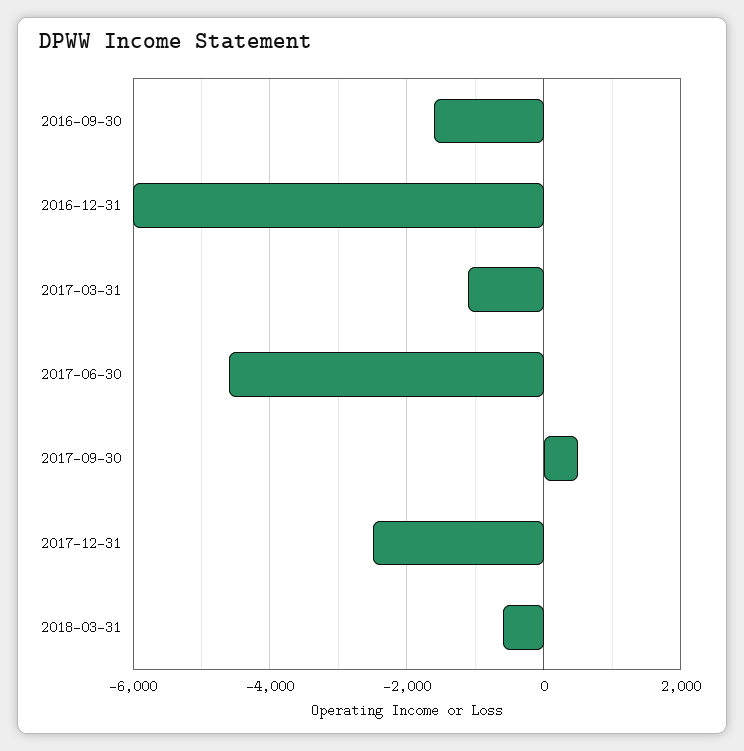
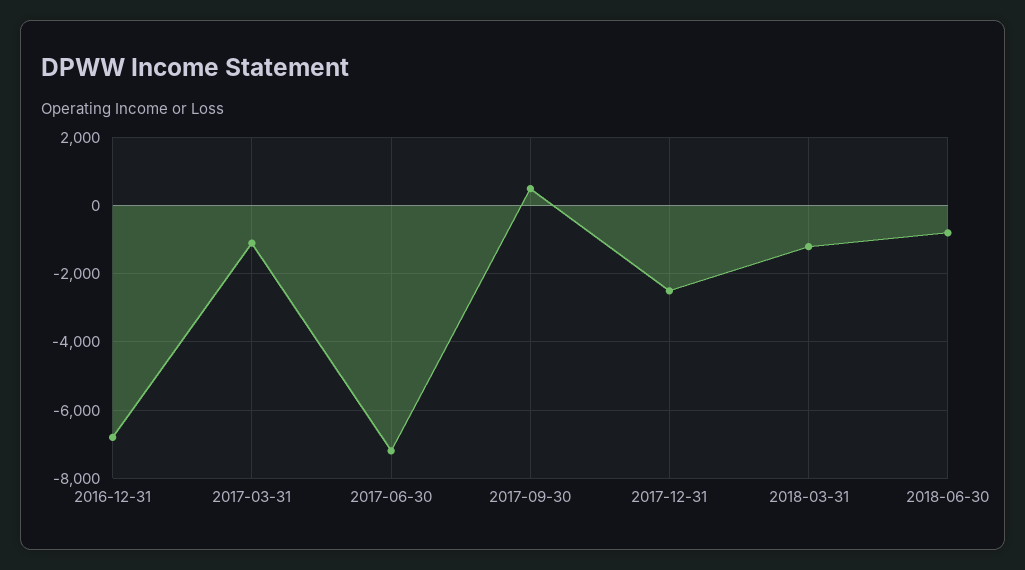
2016-09-30: -1600 -> none
2016-12-31: -6000 -> -6800
2017-06-30: -4600 -> -7200
2018-03-31: -600 -> -1200
2018-06-30: none -> -800

